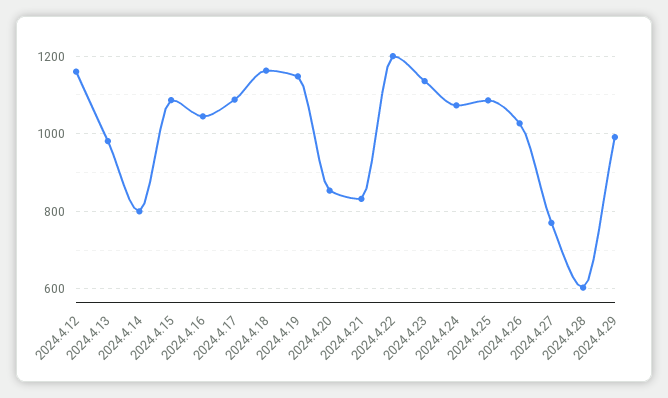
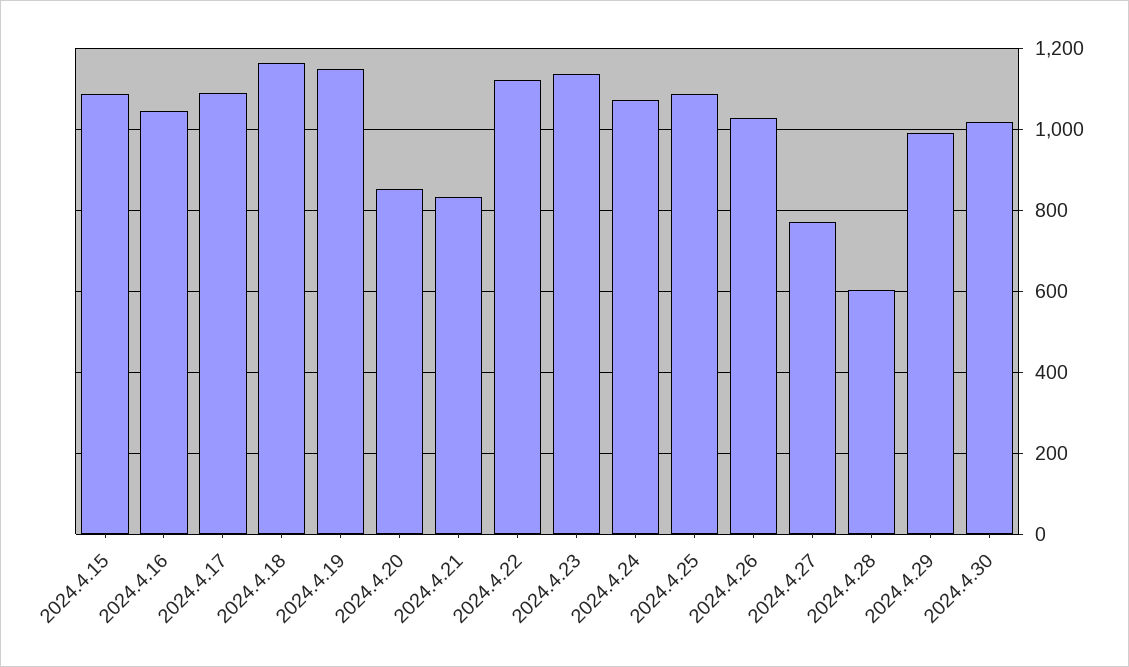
2024.4.12: 1160 -> none
2024.4.13: 980 -> none
2024.4.14: 800 -> none
2024.4.22: 1200 -> 1120
2024.4.30: none -> 1020

